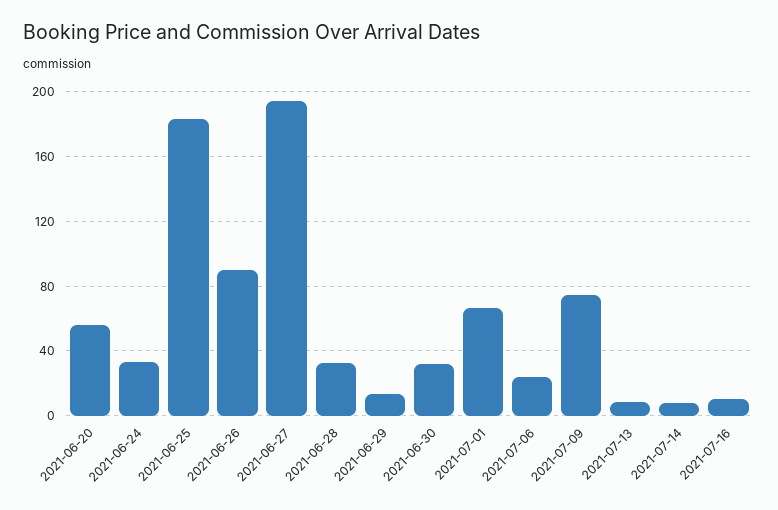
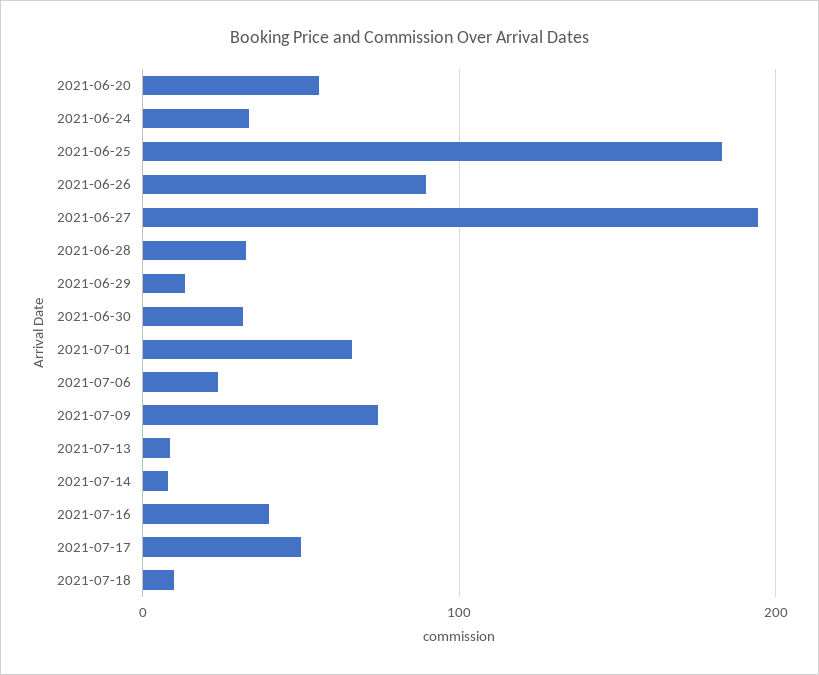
2021-07-16: 10 -> 40
2021-07-17: none -> 50
2021-07-18: none -> 10

